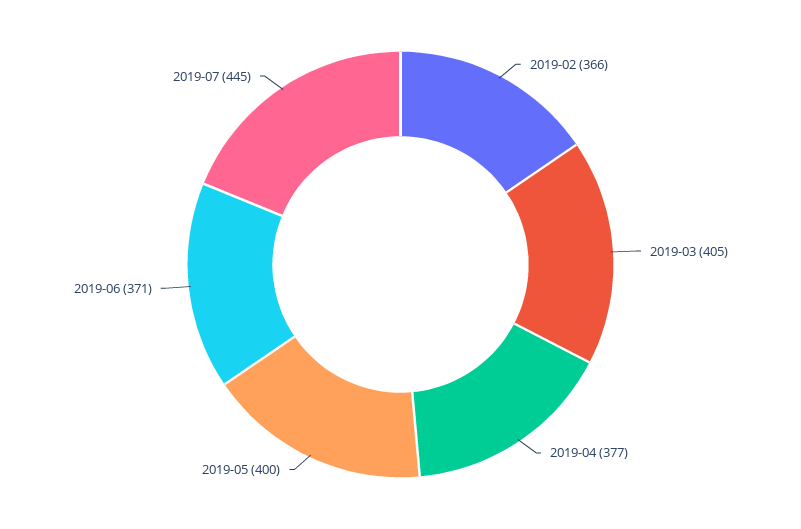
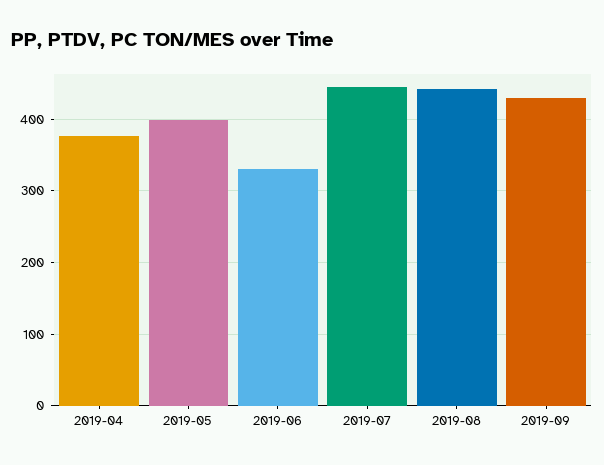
2019-02: 366 -> none
2019-03: 405 -> none
2019-06: 371 -> 330
2019-08: none -> 440
2019-09: none -> 430

